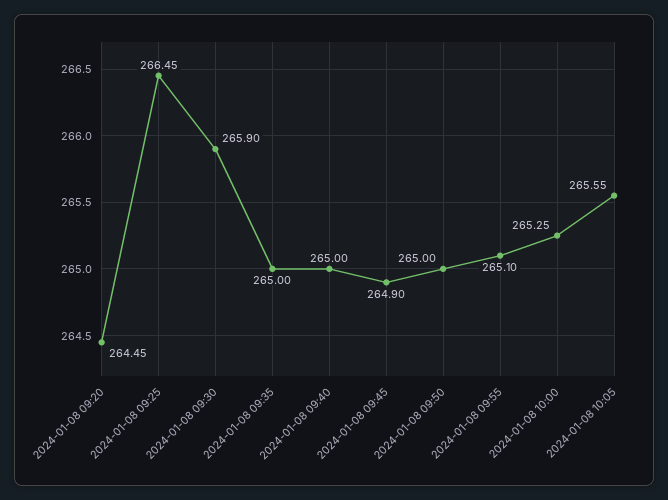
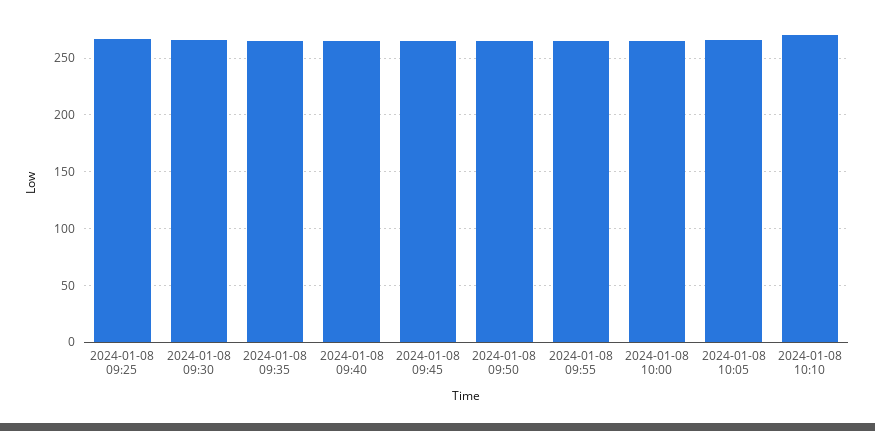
2024-01-08 09:20: 264.45 -> none
2024-01-08 10:10: none -> 270

